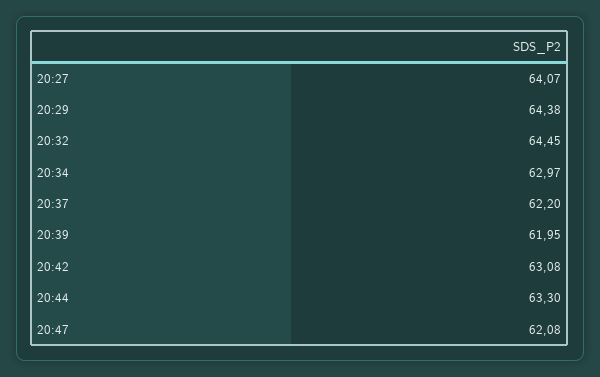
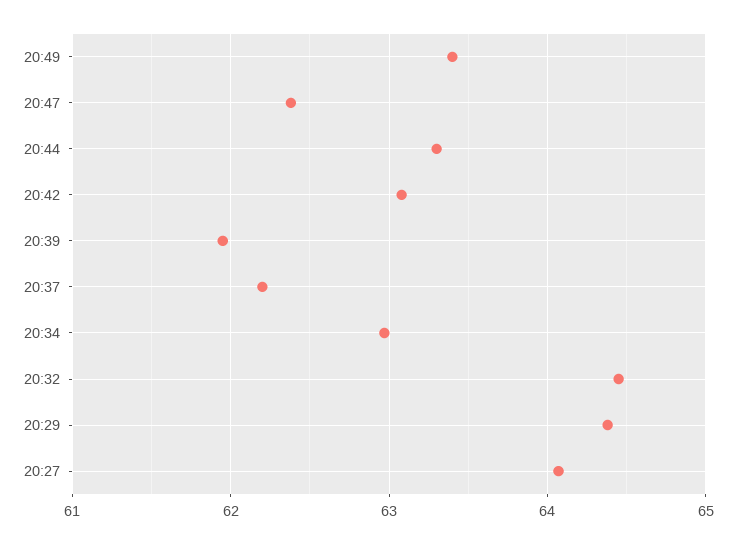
20:47: 62.08 -> 62.4
20:49: none -> 63.4

